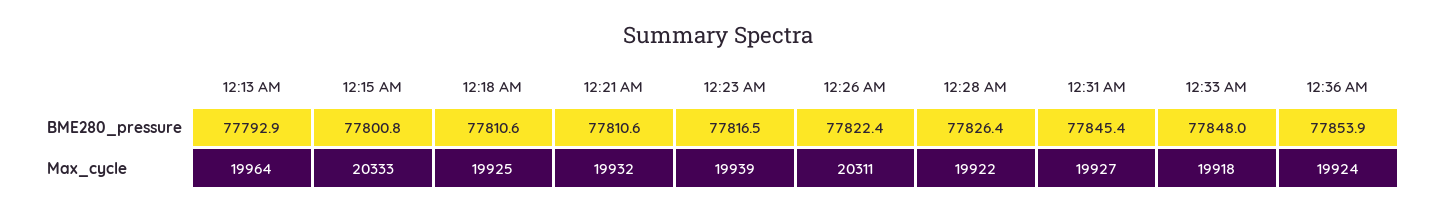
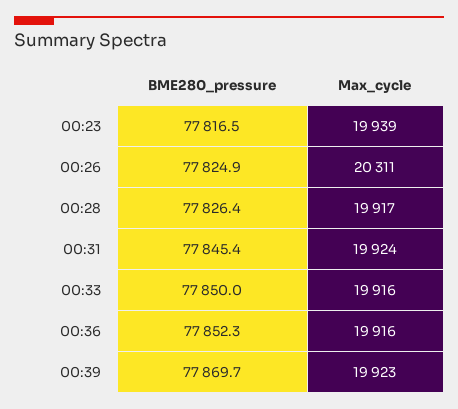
12:13 AM, BME280_pressure: 77792.9 -> none
12:15 AM, BME280_pressure: 77800.8 -> none
12:18 AM, BME280_pressure: 77810.6 -> none
12:21 AM, BME280_pressure: 77810.6 -> none
12:26 AM, BME280_pressure: 77822.4 -> 77824.9
12:33 AM, BME280_pressure: 77848 -> 77850
12:36 AM, BME280_pressure: 77853.9 -> 77852.3
12:13 AM, Max_cycle: 19964 -> none
12:15 AM, Max_cycle: 20333 -> none
12:18 AM, Max_cycle: 19925 -> none
12:21 AM, Max_cycle: 19932 -> none
12:28 AM, Max_cycle: 19922 -> 19917
12:31 AM, Max_cycle: 19927 -> 19924
12:33 AM, Max_cycle: 19918 -> 19916
12:36 AM, Max_cycle: 19924 -> 19916
00:39, BME280_pressure: none -> 77869.7
00:39, Max_cycle: none -> 19923

